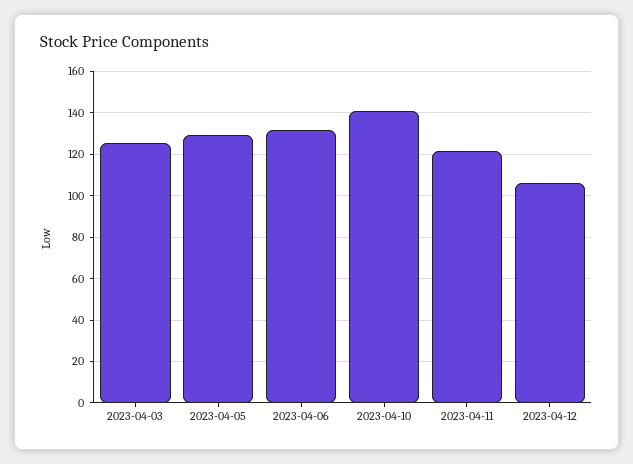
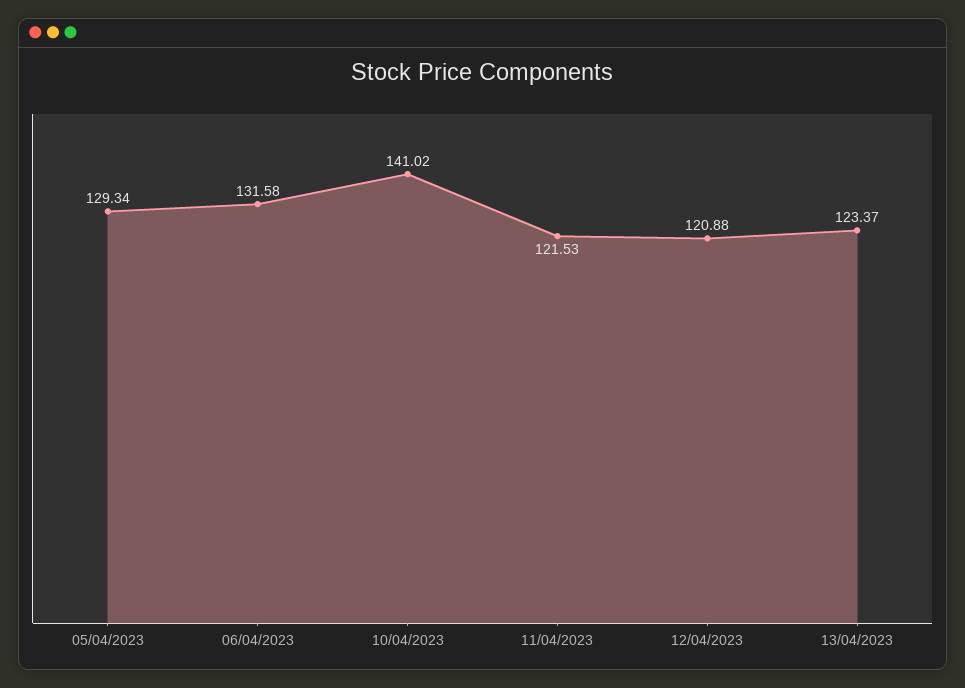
2023-04-03: 125 -> none
2023-04-12: 105 -> 120.88
13/04/2023: none -> 123.37

